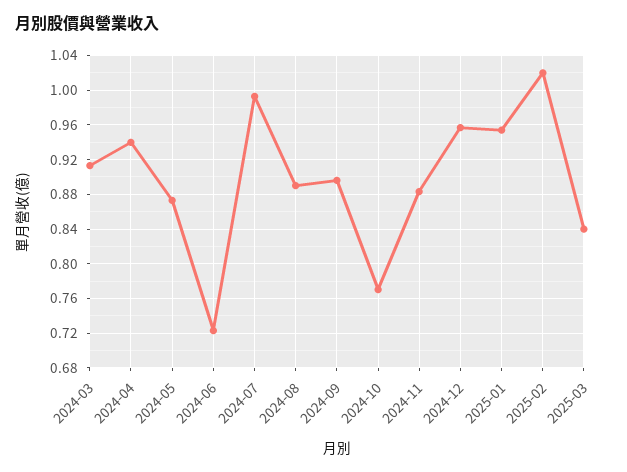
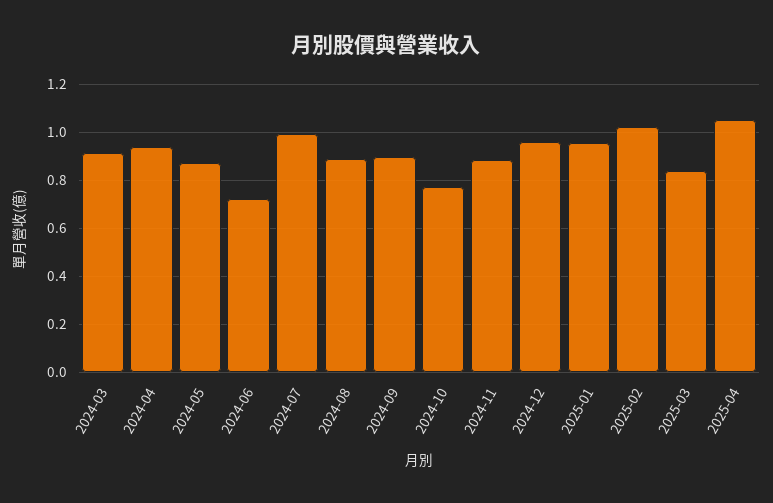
2025-04: none -> 1.05

